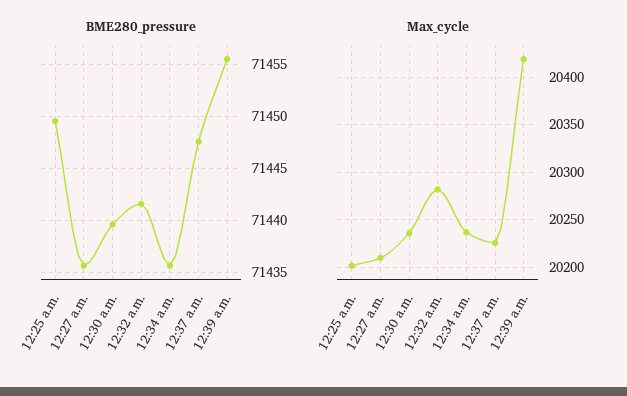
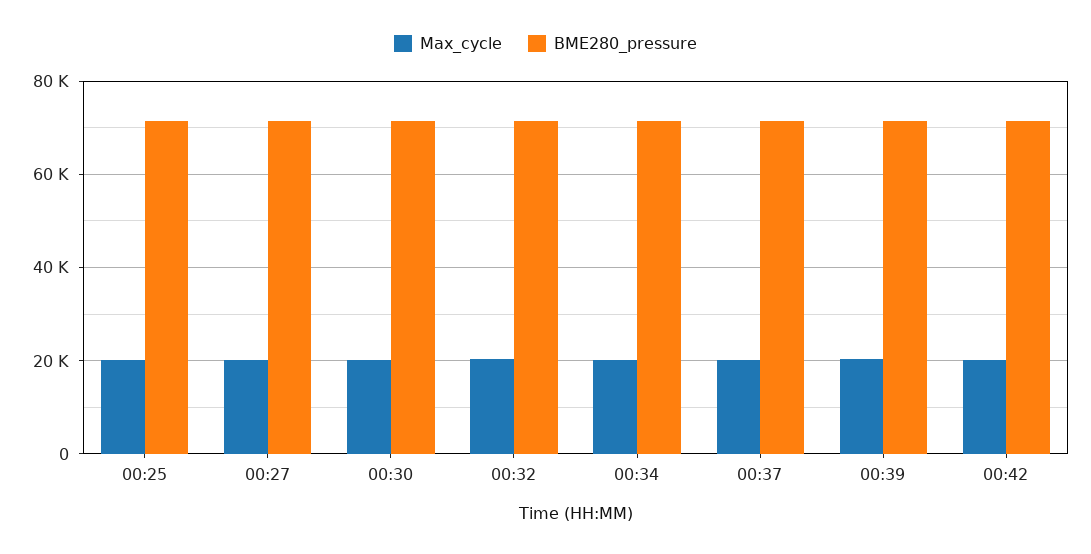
Max_cycle, 00:42: none -> 20000
BME280_pressure, 00:42: none -> 72000

